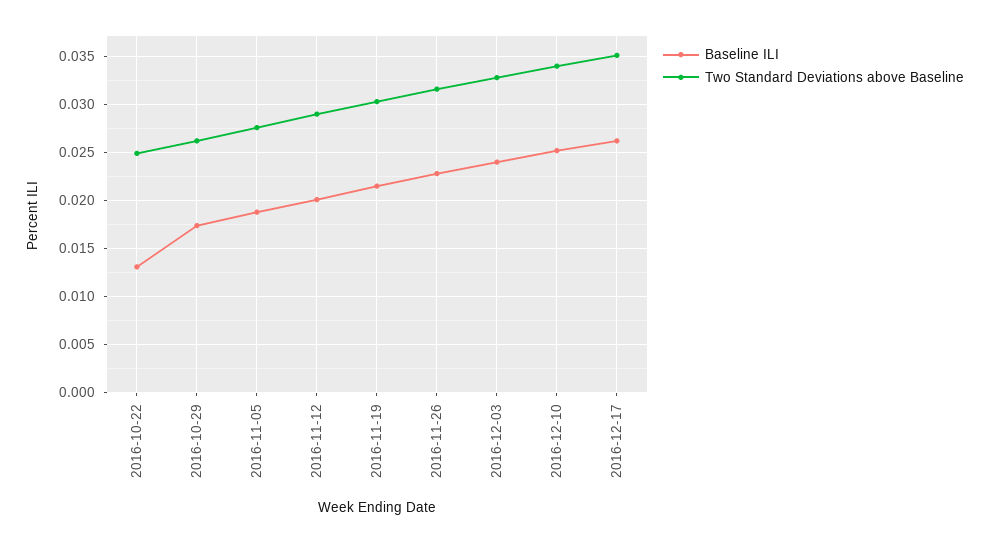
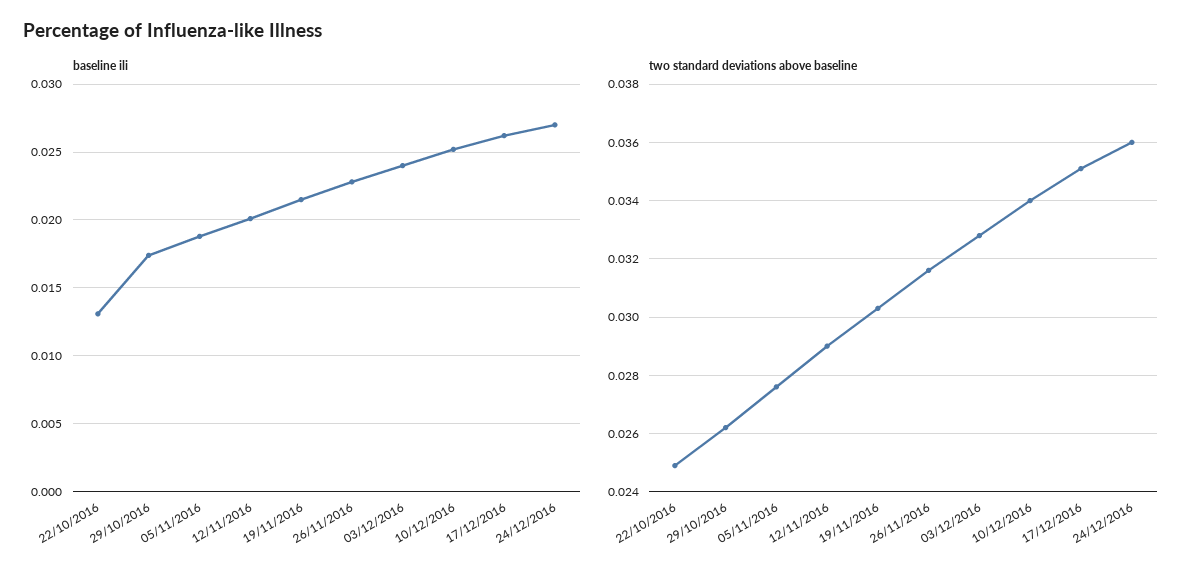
Baseline ILI, 24/12/2016: none -> 0.027
Two Standard Deviations above Baseline, 24/12/2016: none -> 0.036

